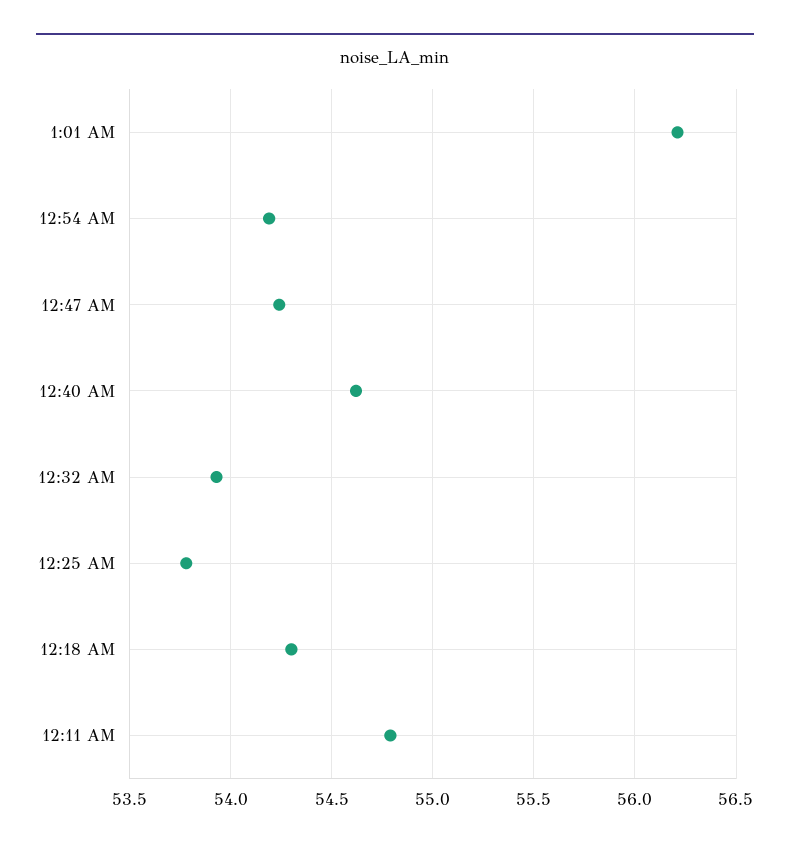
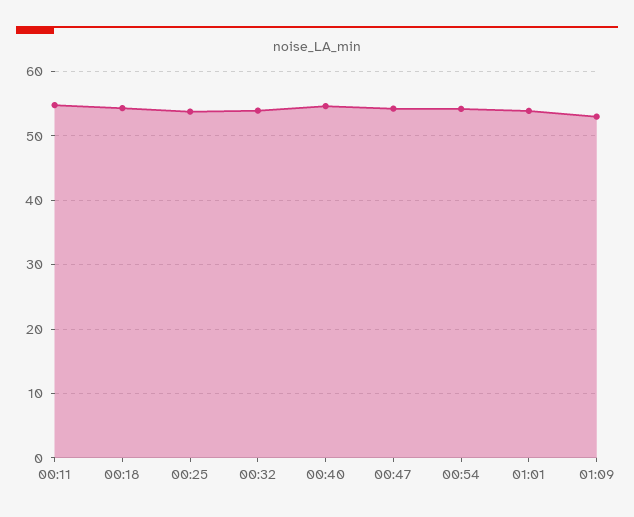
1:01 AM: 56.2 -> 54
01:09: none -> 53

